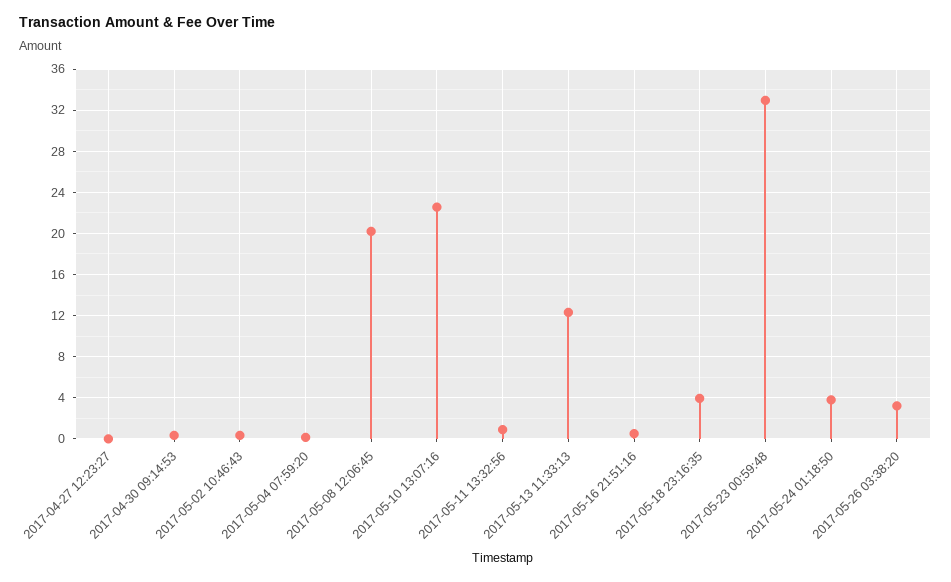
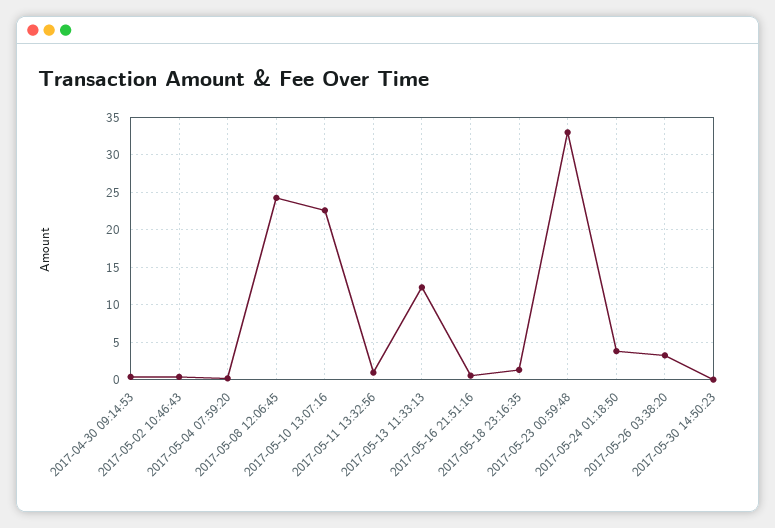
2017-04-27 12:23:27: 0 -> none
2017-05-08 12:06:45: 20 -> 24
2017-05-18 23:16:35: 4 -> 1
2017-05-30 14:50:23: none -> 0

